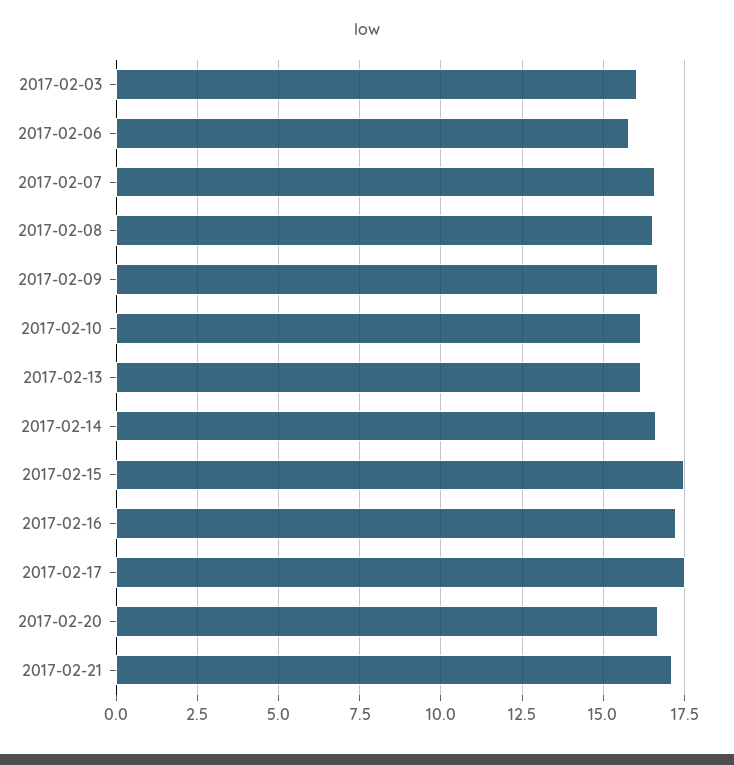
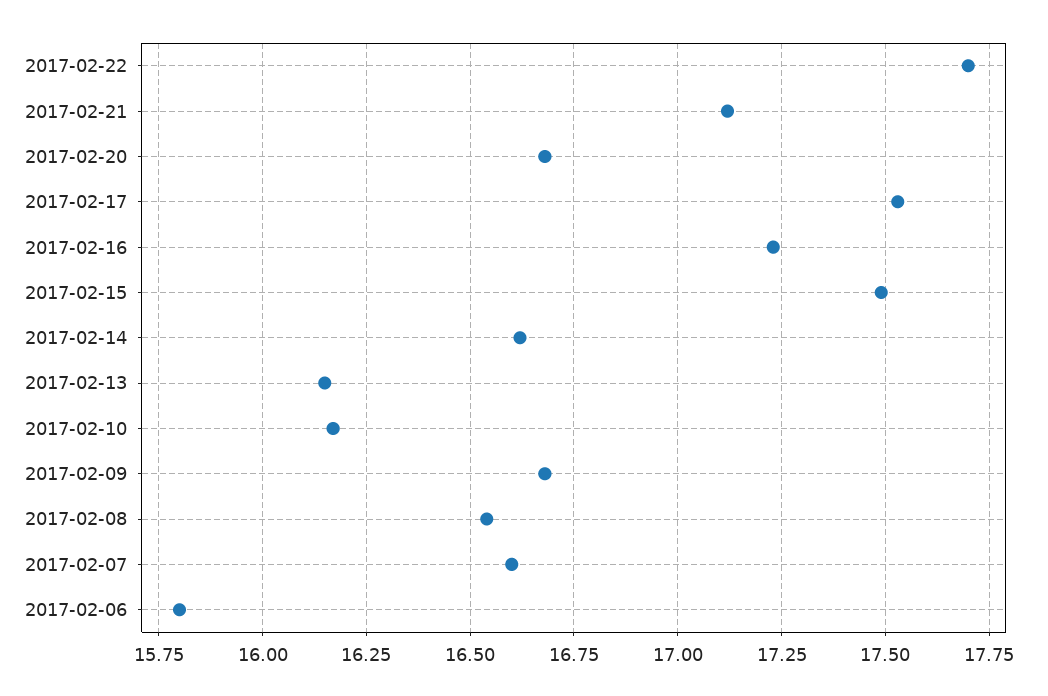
2017-02-03: 16 -> none
2017-02-22: none -> 17.7

